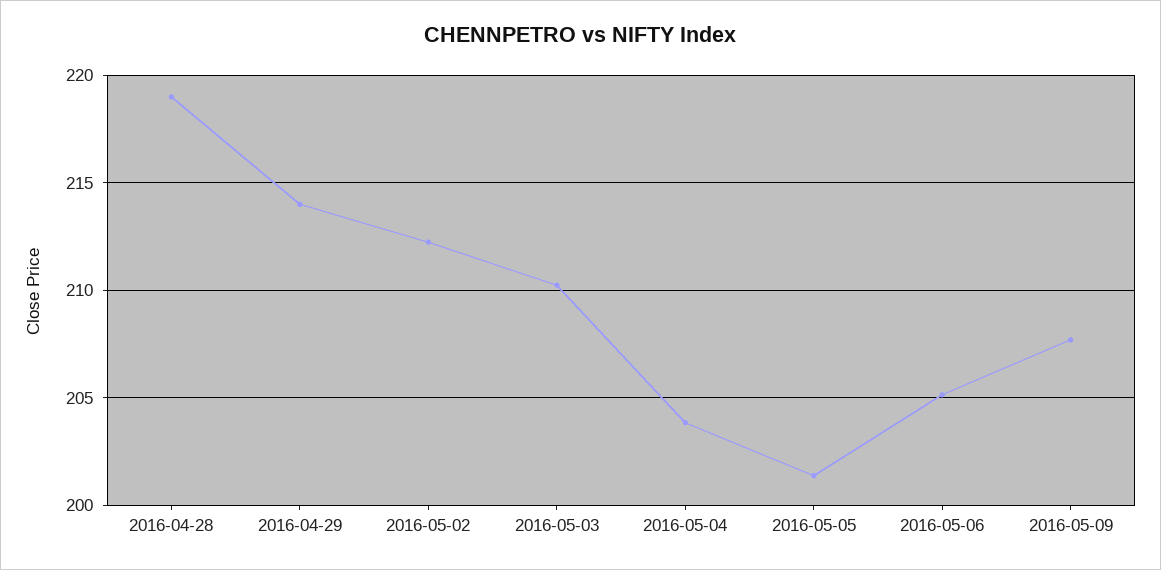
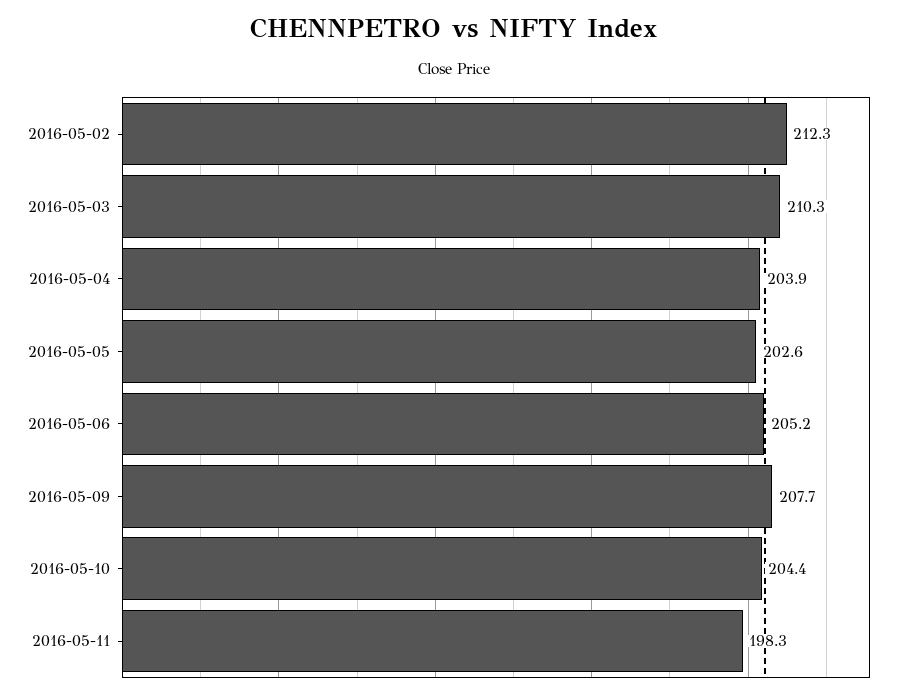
2016-04-28: 219 -> none
2016-04-29: 214 -> none
2016-05-05: 201.5 -> 202.6
2016-05-10: none -> 204.4
2016-05-11: none -> 198.3

